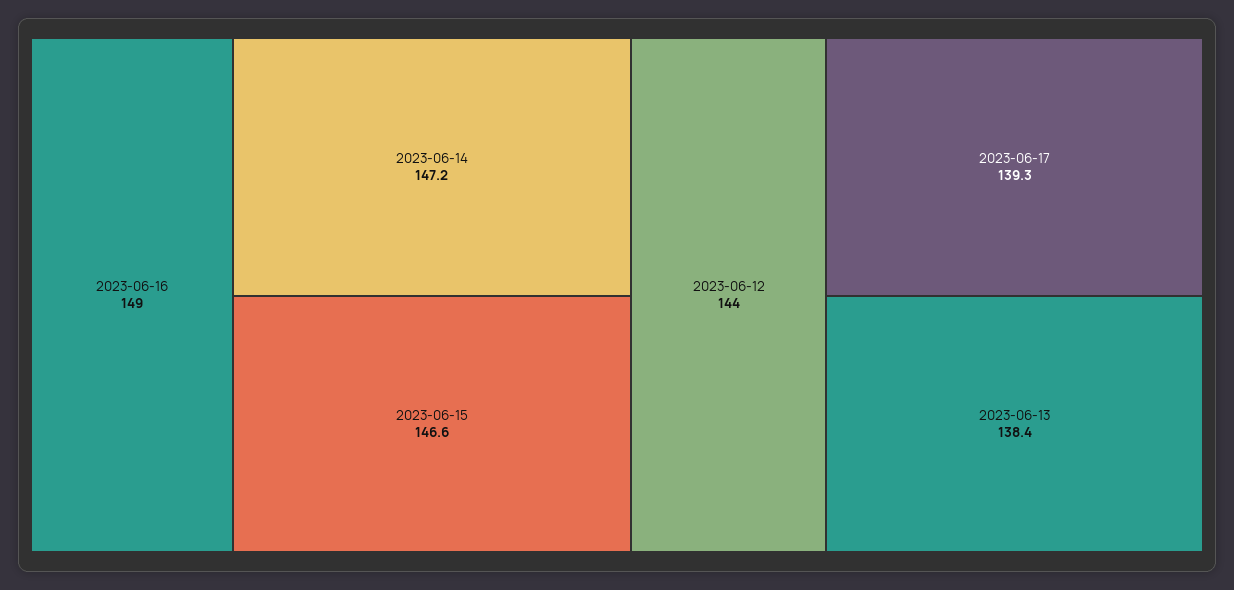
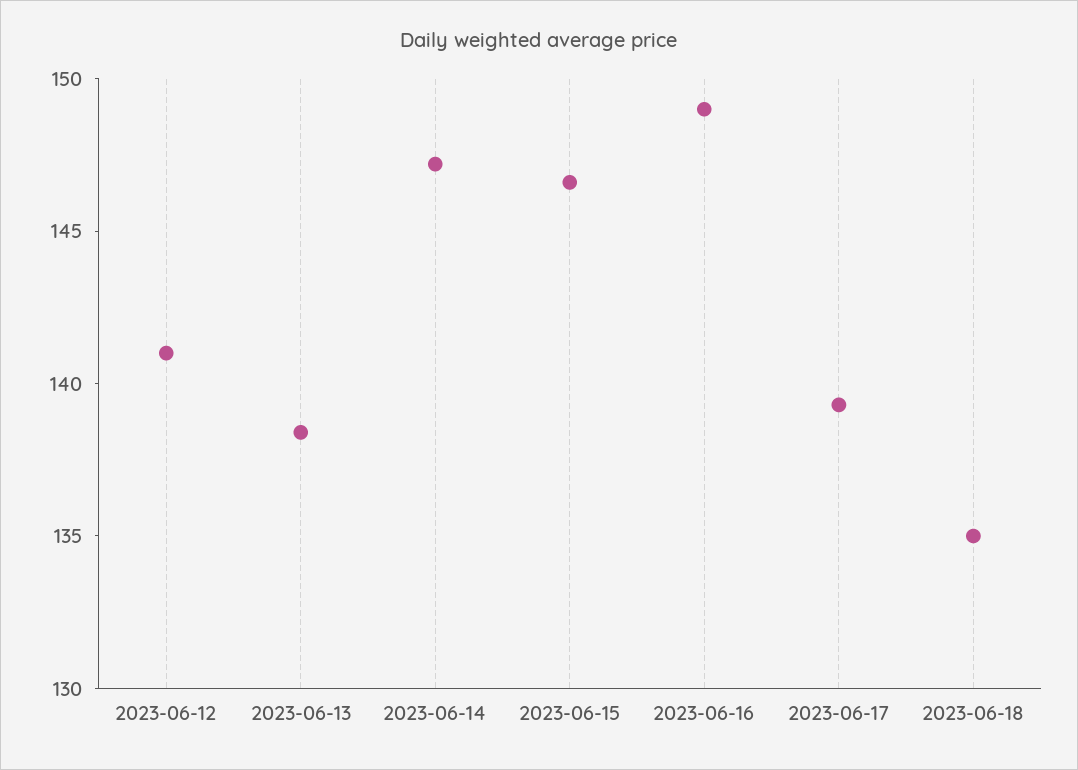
2023-06-12: 144 -> 141
2023-06-18: none -> 135

